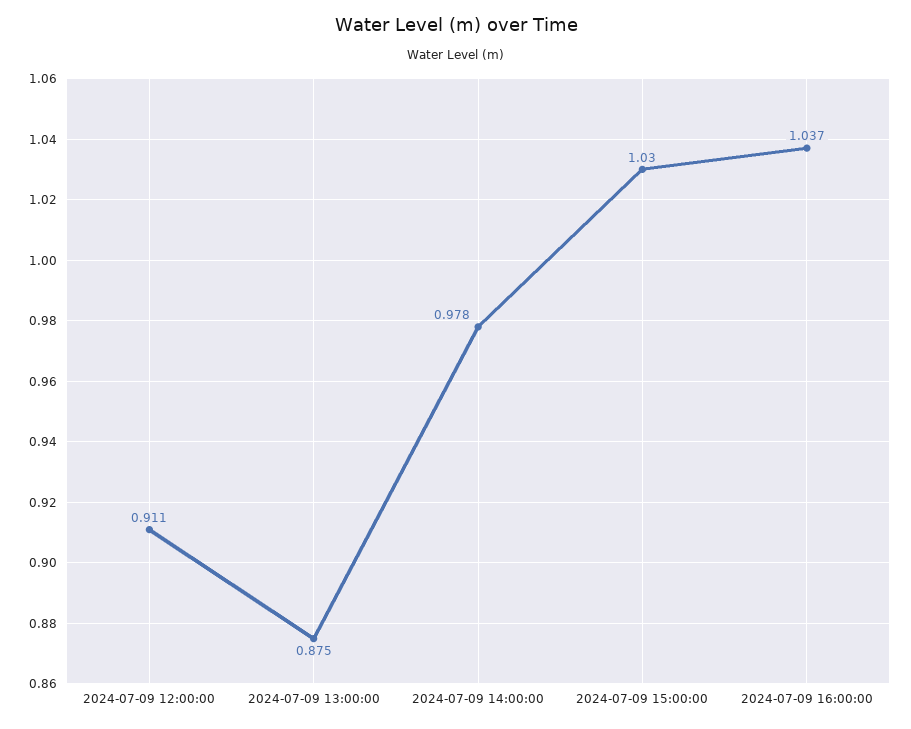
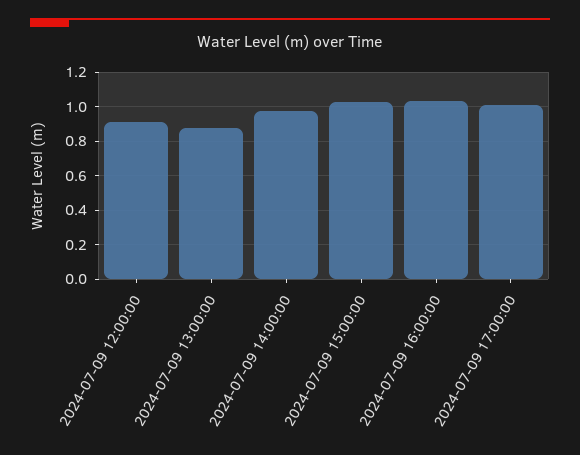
2024-07-09 17:00:00: none -> 1

